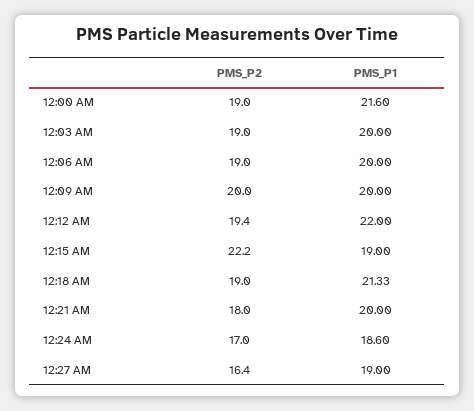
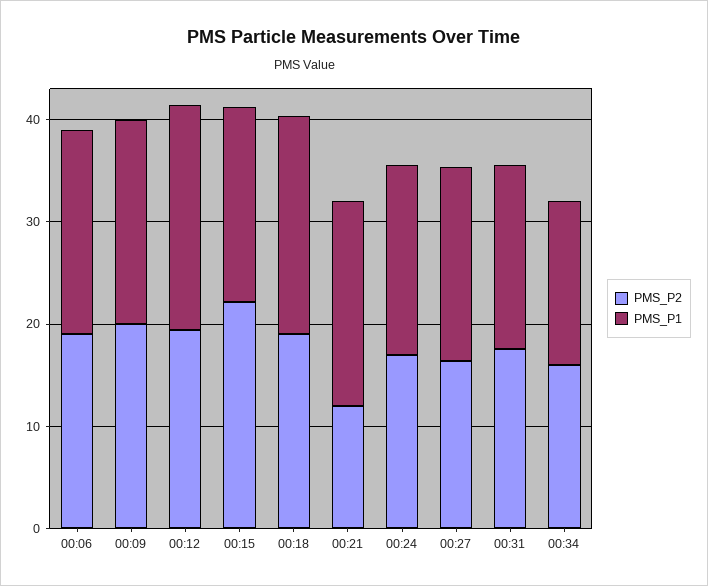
PMS_P2, 12:00 AM: 19 -> none
PMS_P1, 12:00 AM: 21.6 -> none
PMS_P2, 12:03 AM: 19 -> none
PMS_P1, 12:03 AM: 20 -> none
PMS_P2, 12:21 AM: 18 -> 12
PMS_P2, 00:31: none -> 18
PMS_P1, 00:31: none -> 18
PMS_P2, 00:34: none -> 16
PMS_P1, 00:34: none -> 16

